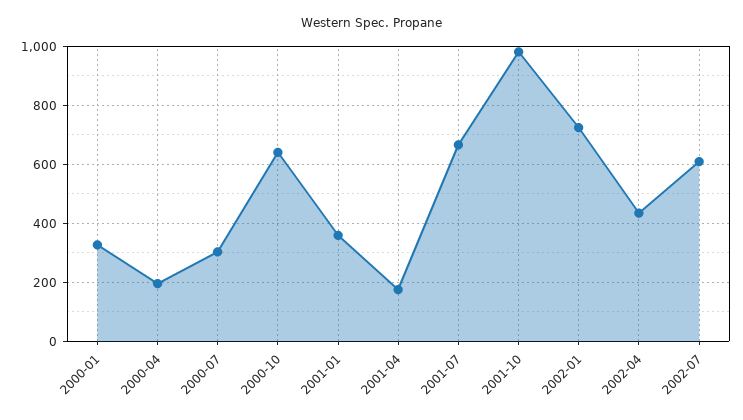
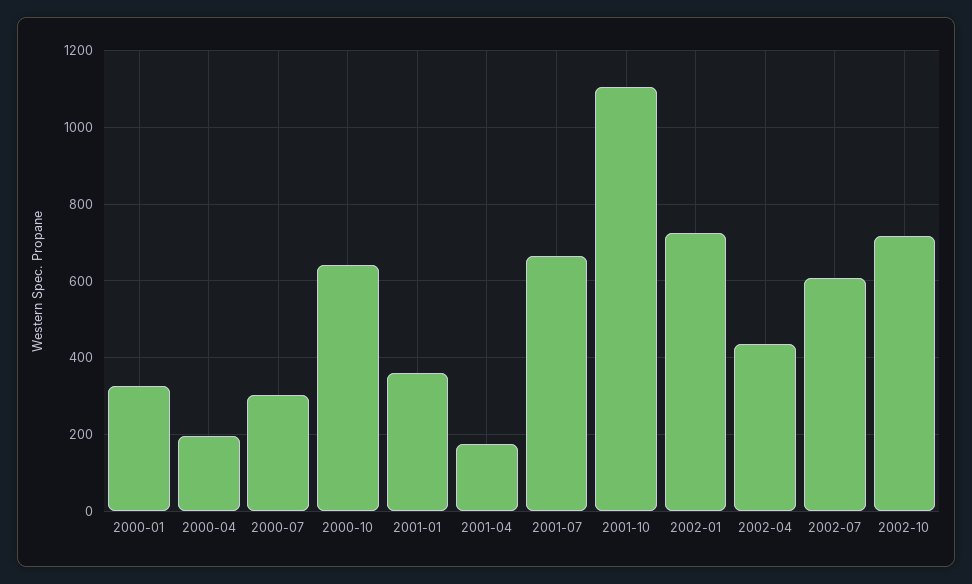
2001-10: 975 -> 1100
2002-10: none -> 720

